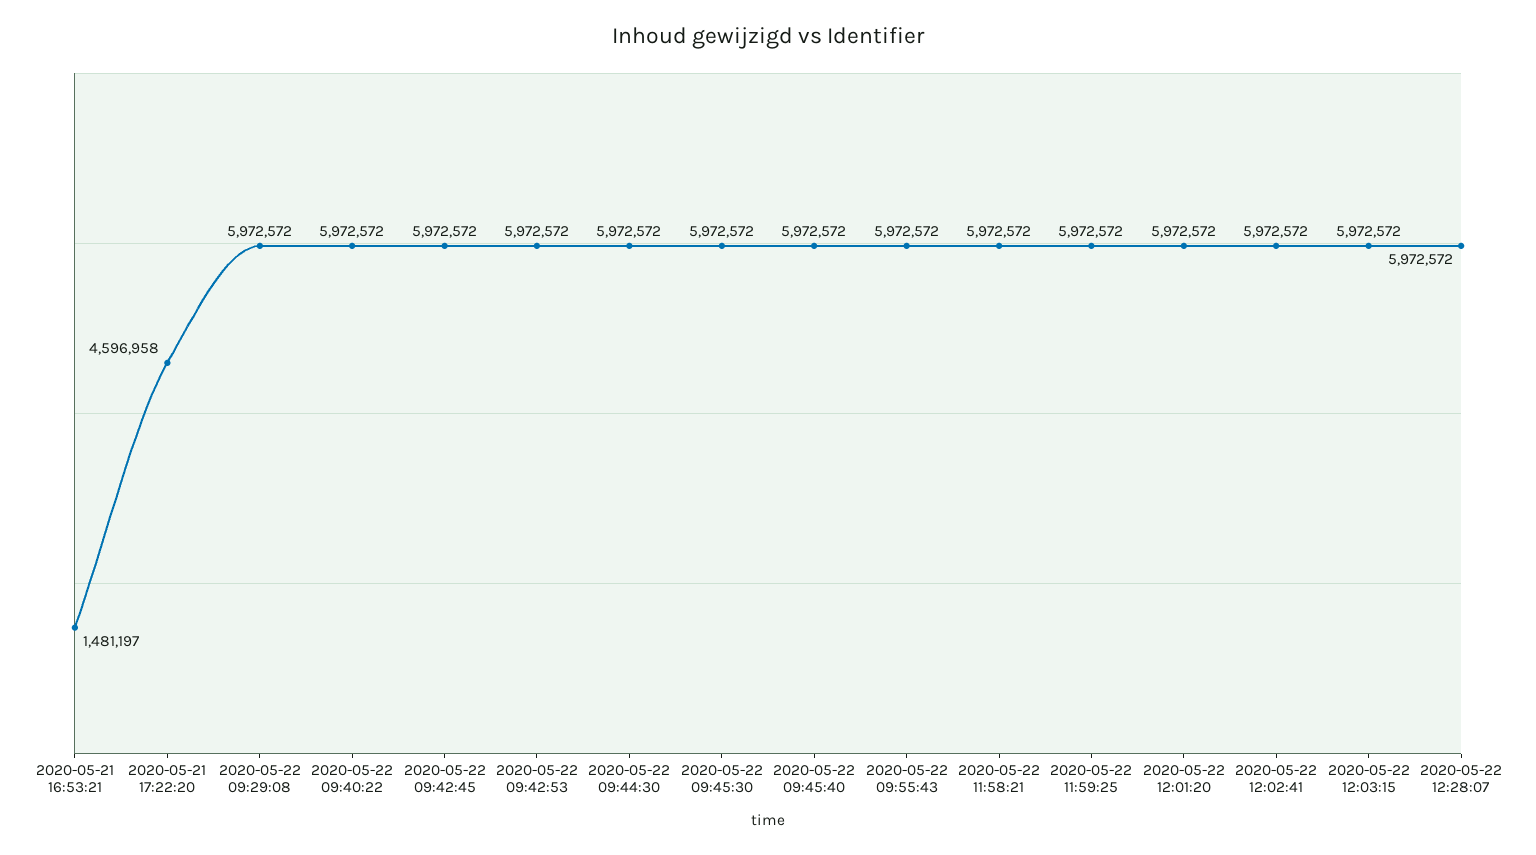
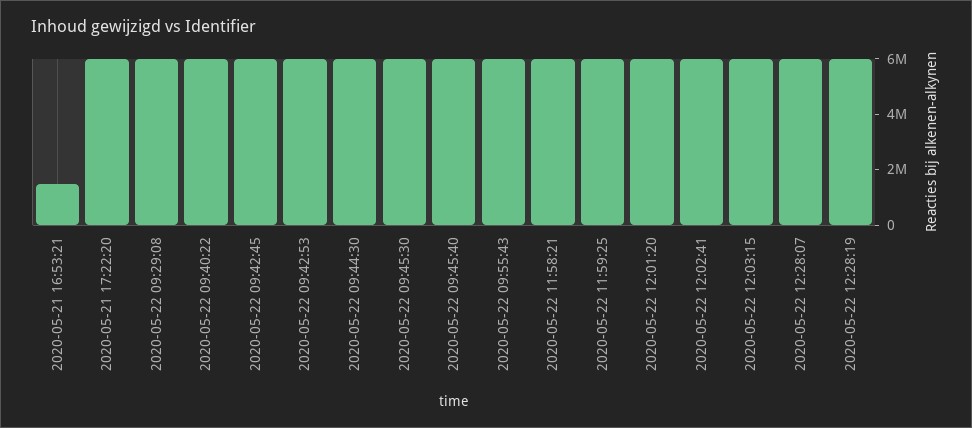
2020-05-21 17:22:20: 4596958 -> 6000000
2020-05-22 12:28:19: none -> 6000000

